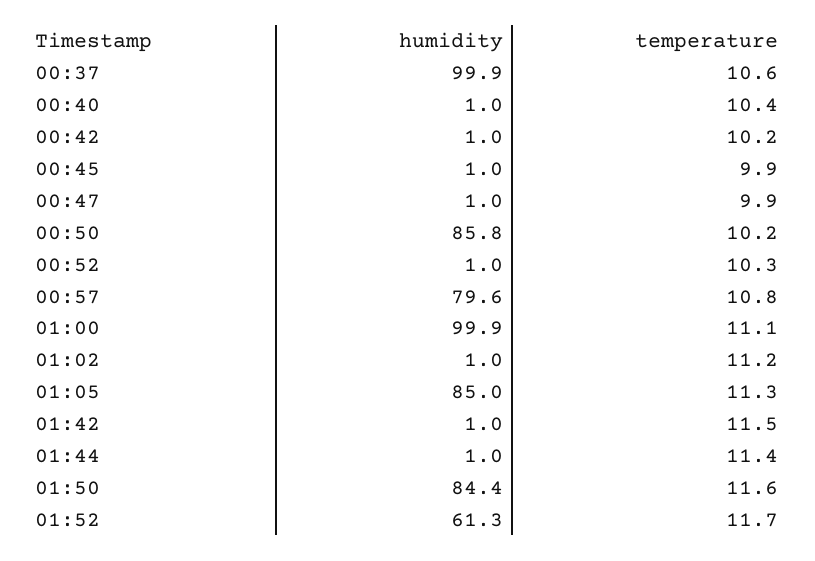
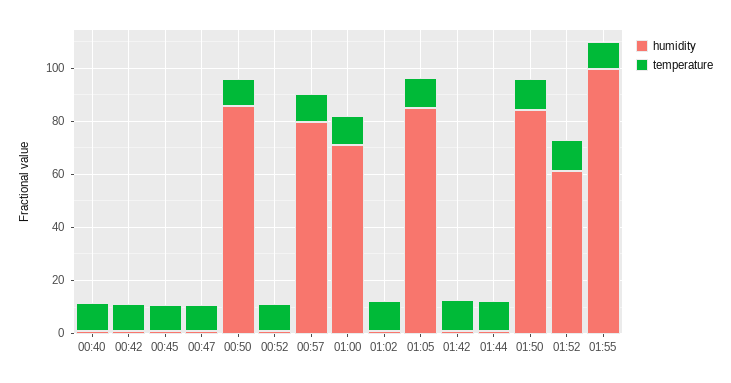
humidity, 00:37: 99.9 -> none
temperature, 00:37: 10.6 -> none
humidity, 01:00: 99.9 -> 70
humidity, 01:55: none -> 100
temperature, 01:55: none -> 10

